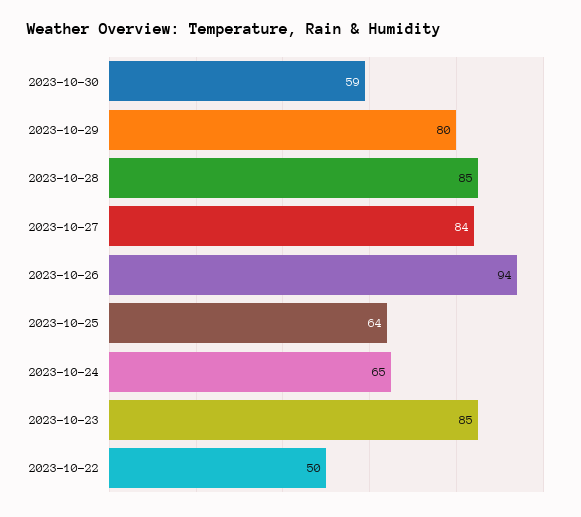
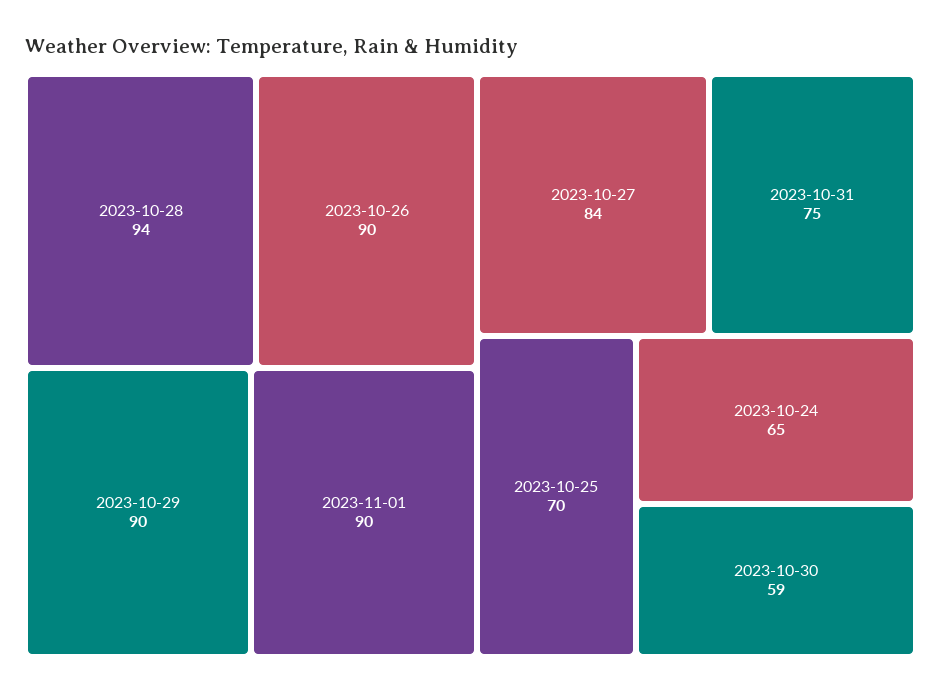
2023-10-29: 80 -> 90
2023-10-28: 85 -> 94
2023-10-26: 94 -> 90
2023-10-25: 64 -> 70
2023-10-23: 85 -> none
2023-10-22: 50 -> none
2023-11-01: none -> 90
2023-10-31: none -> 75

